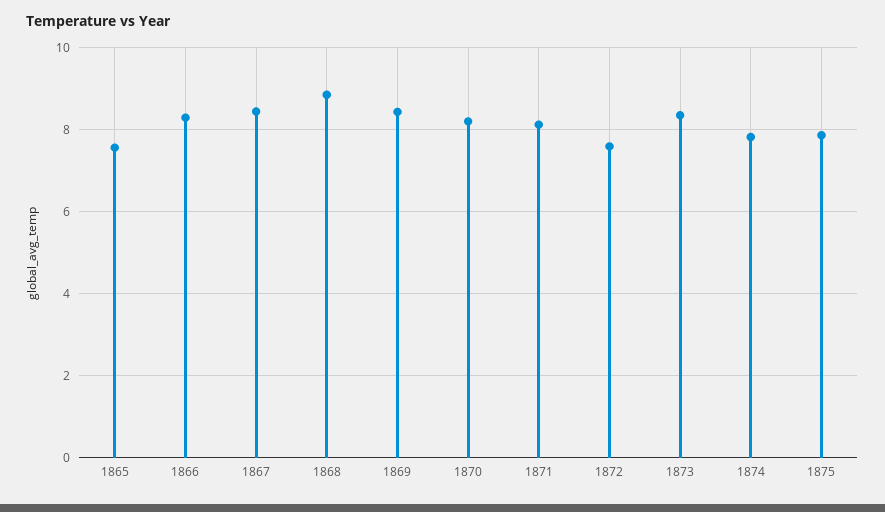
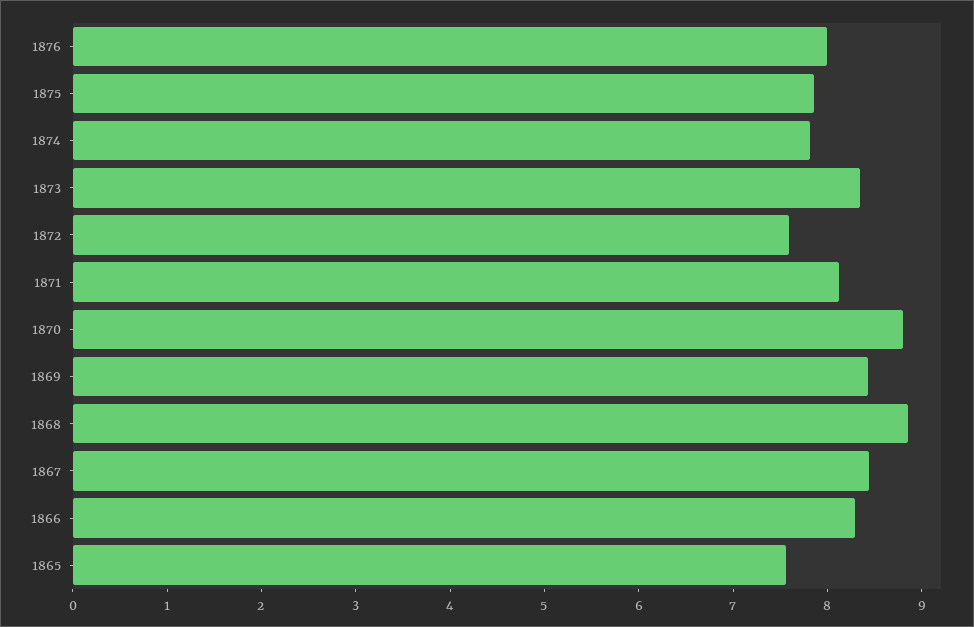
1870: 8.2 -> 8.8
1876: none -> 8

